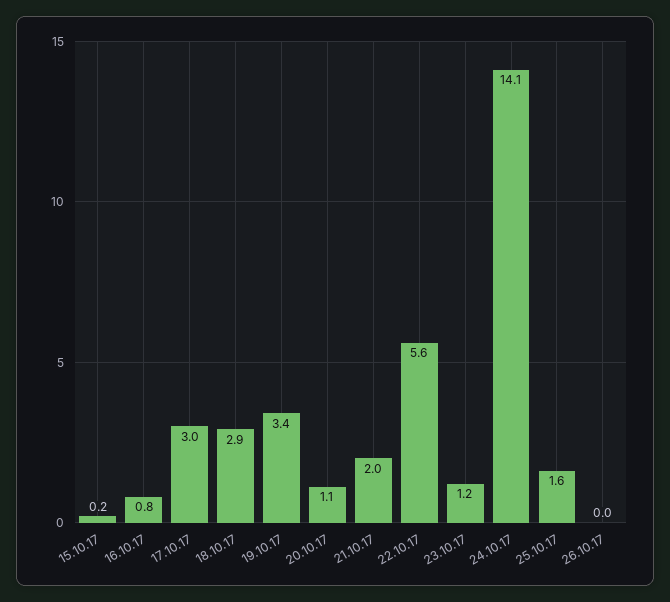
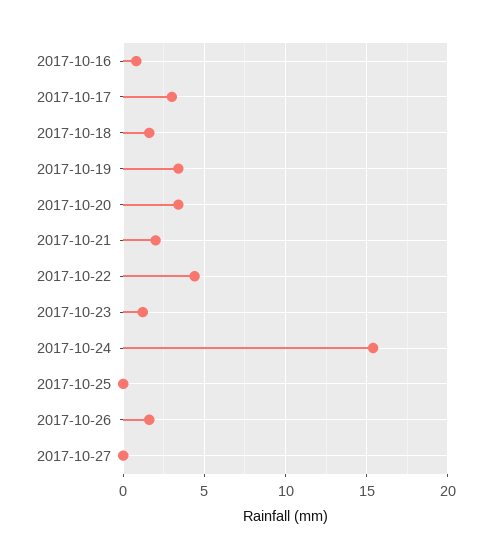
15.10.17: 0.2 -> none
18.10.17: 2.9 -> 1.5
20.10.17: 1.1 -> 3.5
22.10.17: 5.6 -> 4.5
24.10.17: 14.1 -> 15.5
25.10.17: 1.6 -> 0
26.10.17: 0 -> 1.5
2017-10-27: none -> 0

